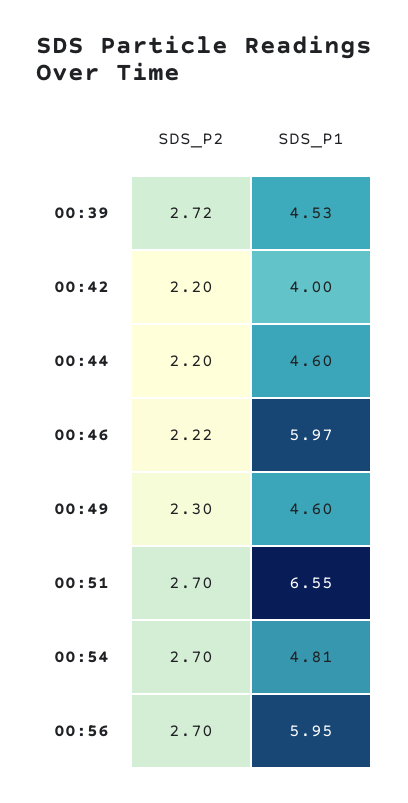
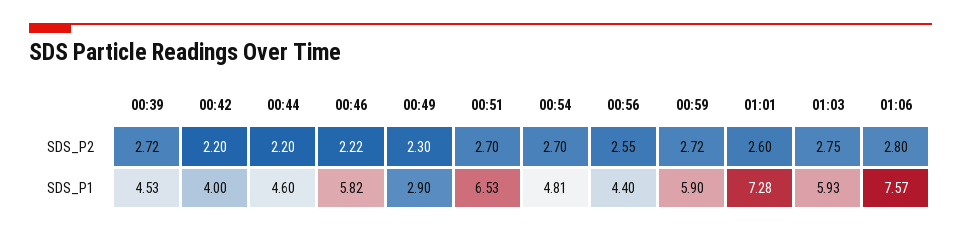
SDS_P1, 00:46: 5.97 -> 5.82
SDS_P1, 00:49: 4.6 -> 2.9
SDS_P1, 00:51: 6.55 -> 6.53
SDS_P2, 00:56: 2.7 -> 2.55
SDS_P1, 00:56: 5.95 -> 4.4
SDS_P2, 00:59: none -> 2.72
SDS_P2, 01:01: none -> 2.6
SDS_P2, 01:03: none -> 2.75
SDS_P2, 01:06: none -> 2.8
SDS_P1, 00:59: none -> 5.9
SDS_P1, 01:01: none -> 7.28
SDS_P1, 01:03: none -> 5.93
SDS_P1, 01:06: none -> 7.57

